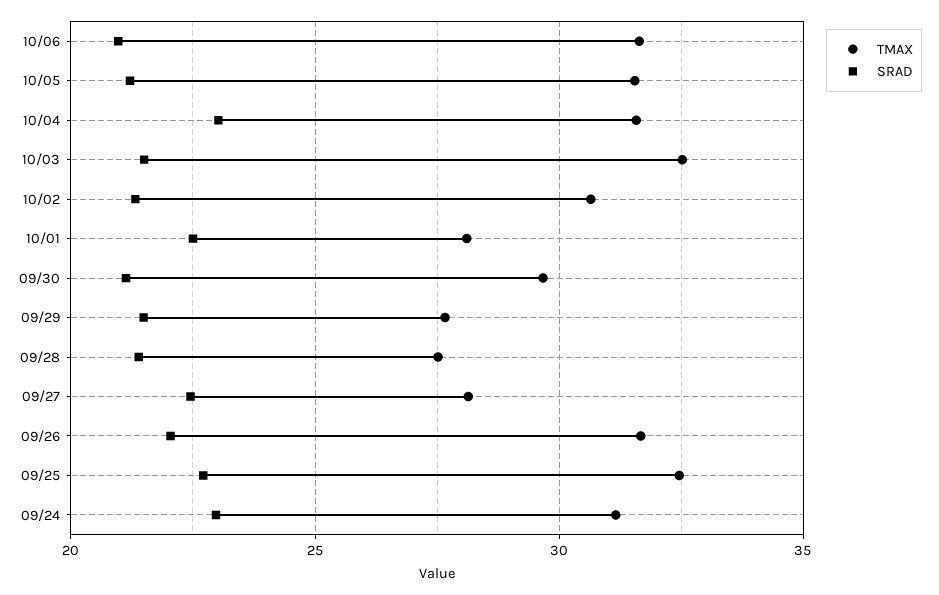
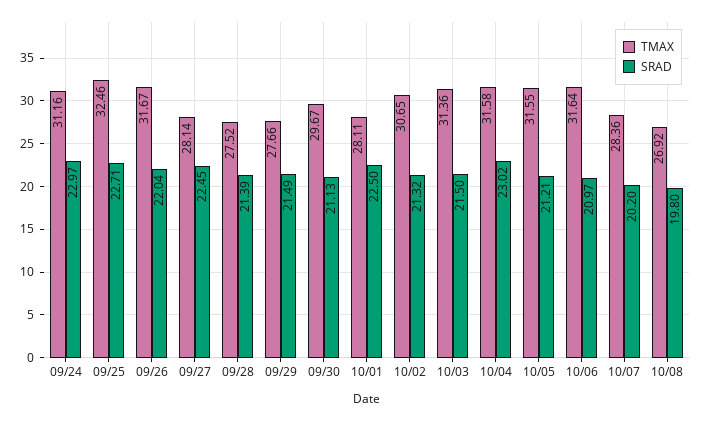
TMAX, 10/03: 32.5 -> 31.36
TMAX, 10/07: none -> 28.36
SRAD, 10/07: none -> 20.2
TMAX, 10/08: none -> 26.92
SRAD, 10/08: none -> 19.8

